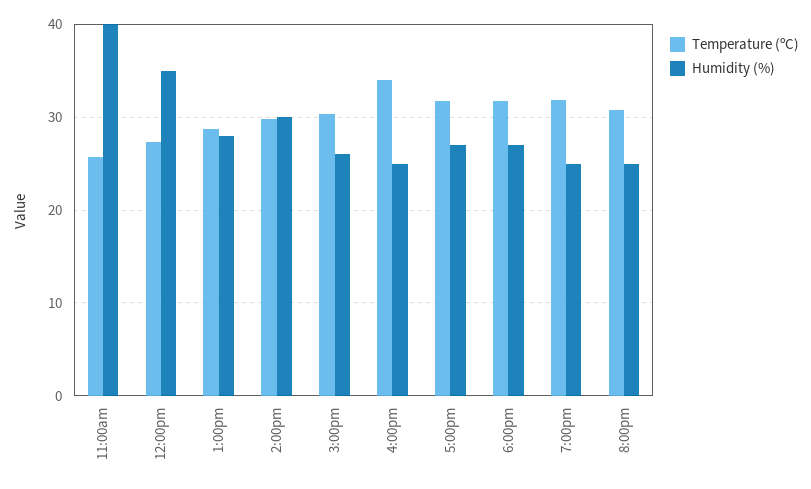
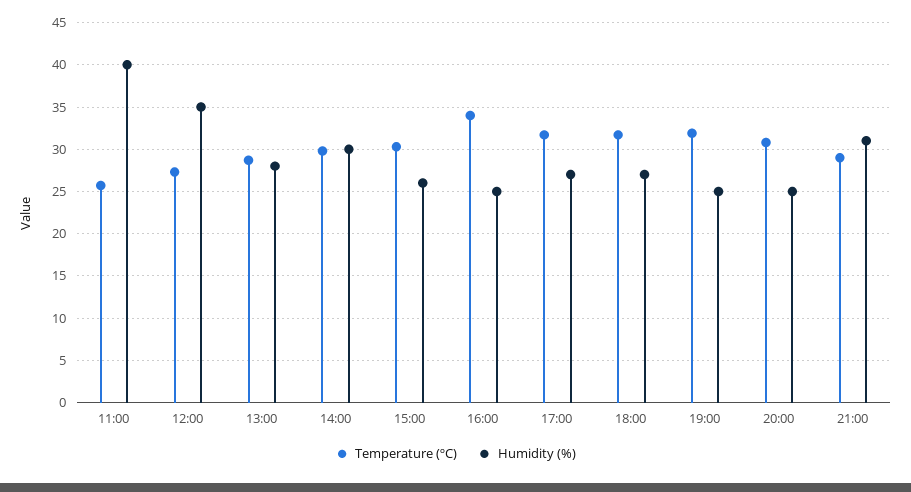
Temperature (ºC), 21:00: none -> 29
Humidity (%), 21:00: none -> 31

